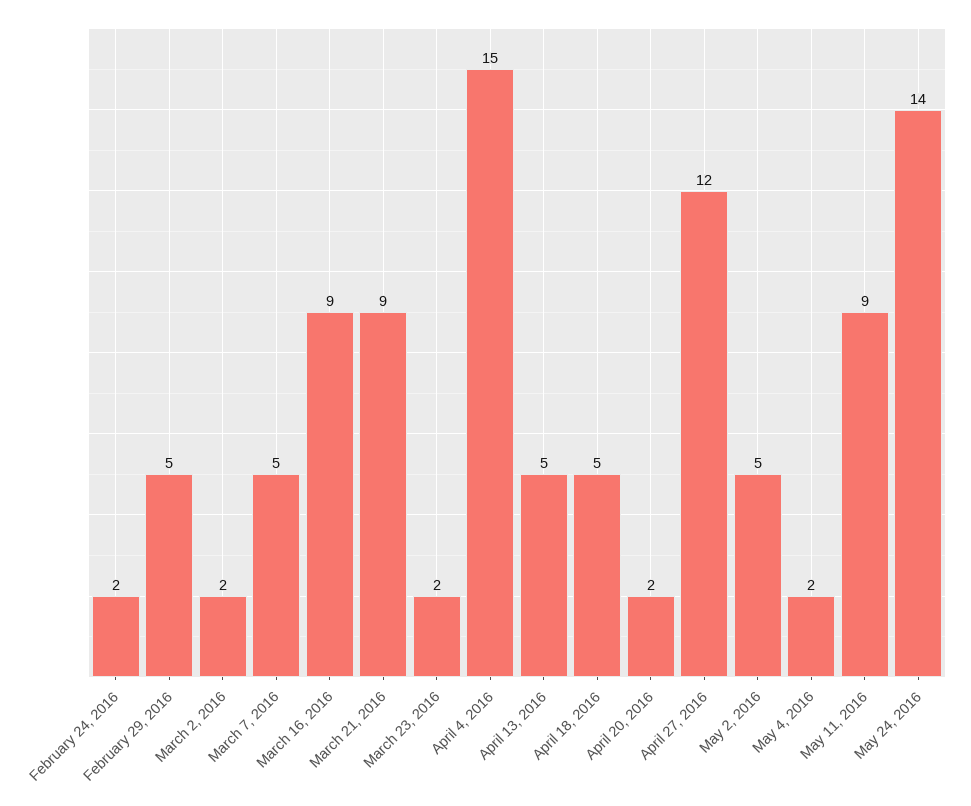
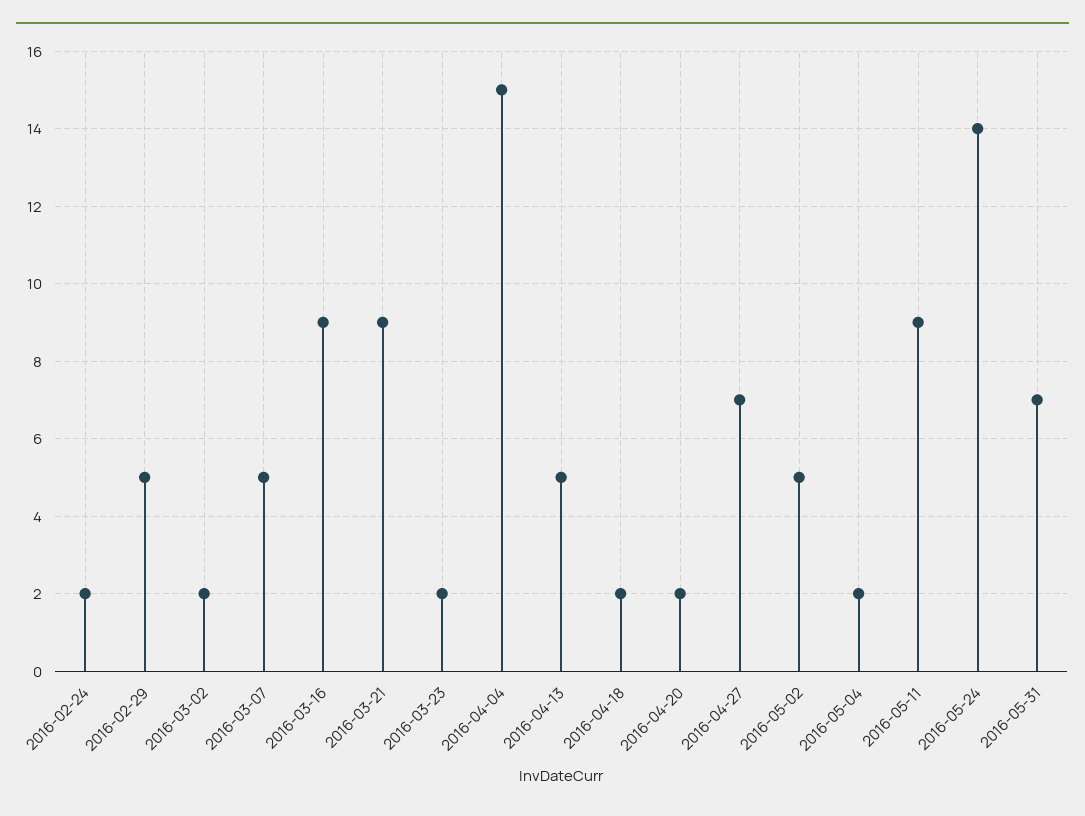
April 18, 2016: 5 -> 2
April 27, 2016: 12 -> 7
2016-05-31: none -> 7

